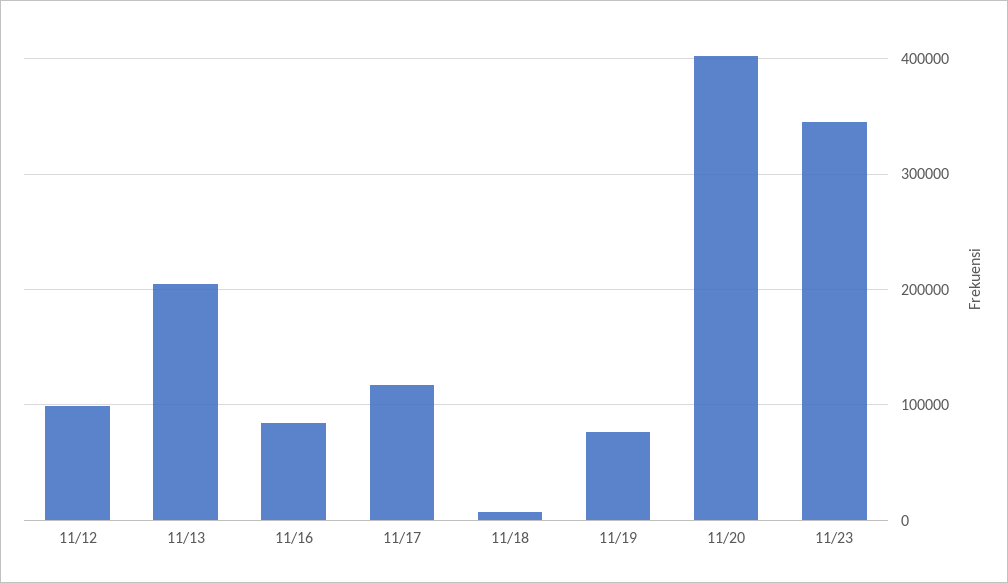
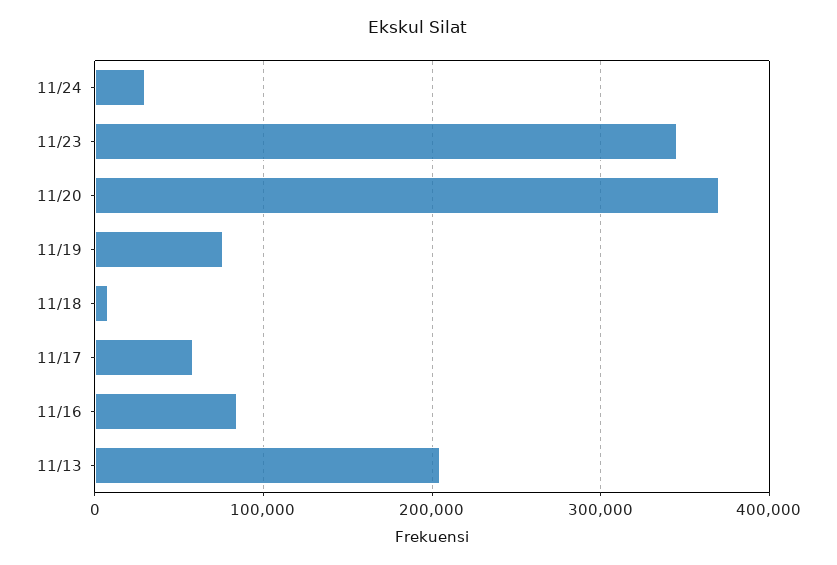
11/12: 100000 -> none
11/17: 120000 -> 60000
11/20: 400000 -> 370000
11/24: none -> 30000

